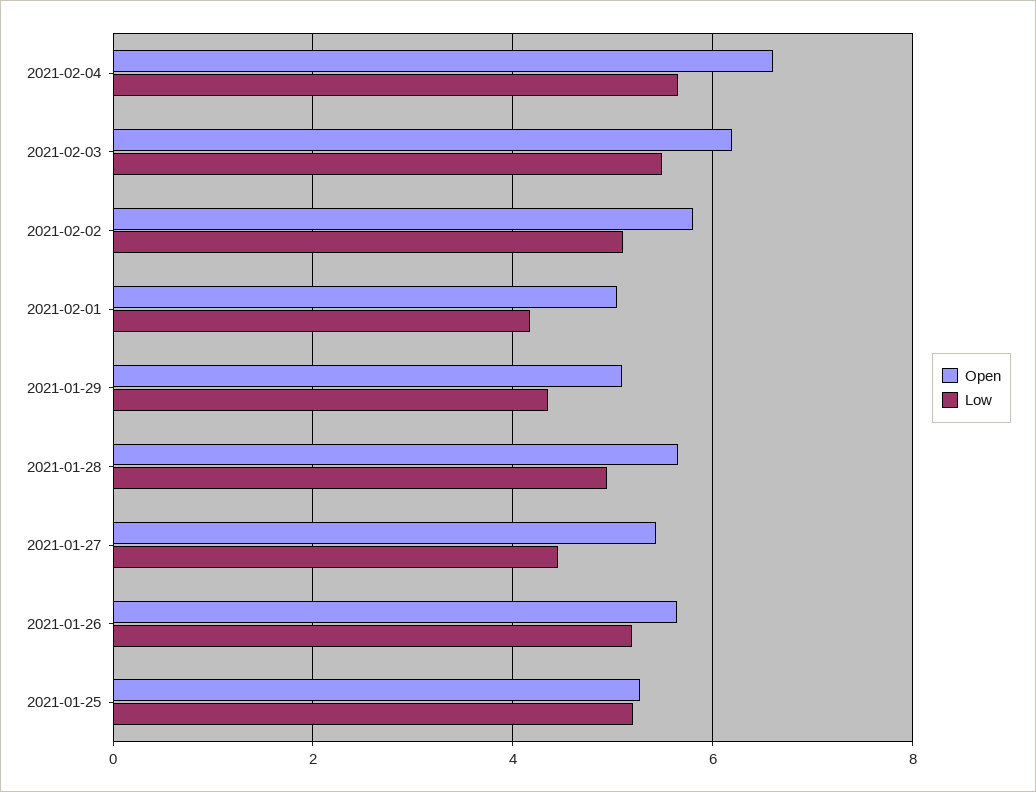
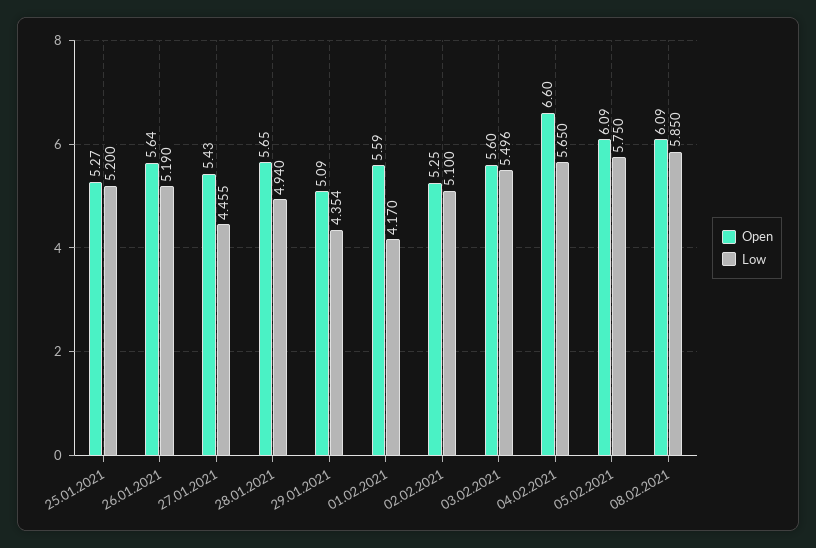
Open, 2021-02-03: 6.2 -> 5.6
Open, 2021-02-02: 5.8 -> 5.25
Open, 2021-02-01: 5 -> 5.59
Open, 05.02.2021: none -> 6.09
Low, 05.02.2021: none -> 5.75
Open, 08.02.2021: none -> 6.09
Low, 08.02.2021: none -> 5.85

